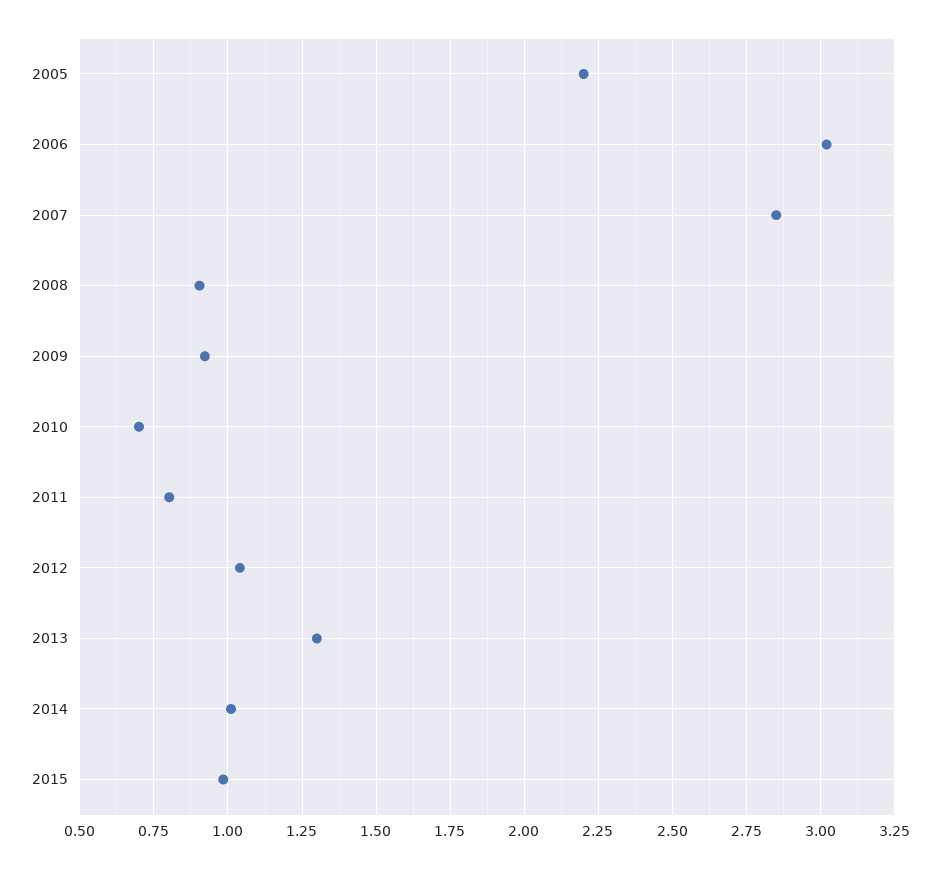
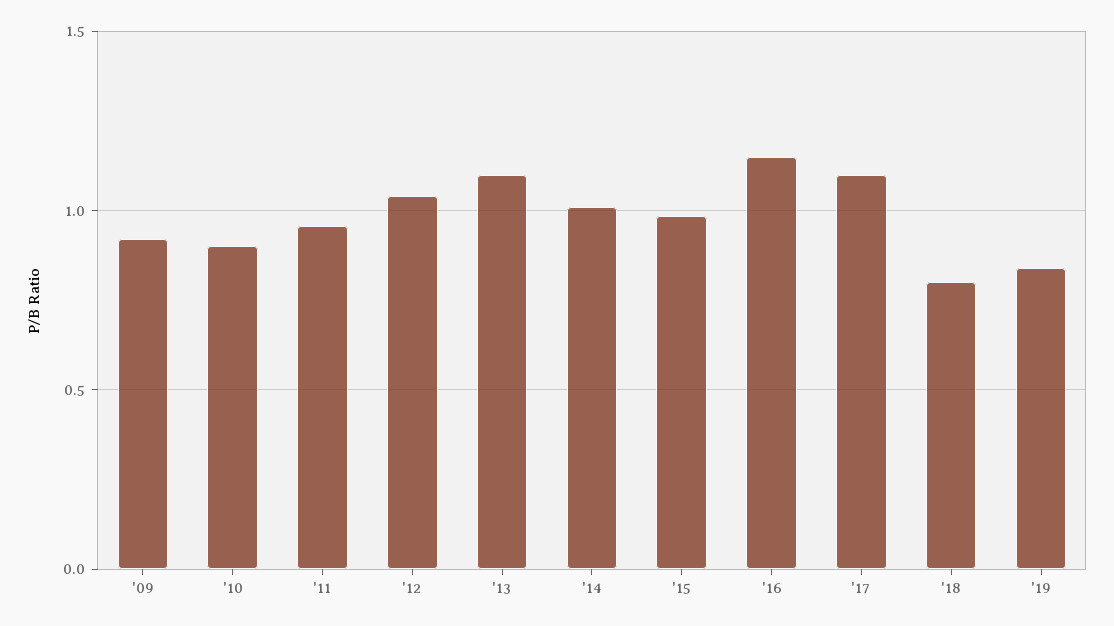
2005: 2.2 -> none
2006: 3.025 -> none
2007: 2.85 -> none
2008: 0.9 -> none
2010: 0.7 -> 0.9
2011: 0.8 -> 0.95
2013: 1.3 -> 1.1
'16: none -> 1.15
'17: none -> 1.1
'18: none -> 0.8
'19: none -> 0.85

